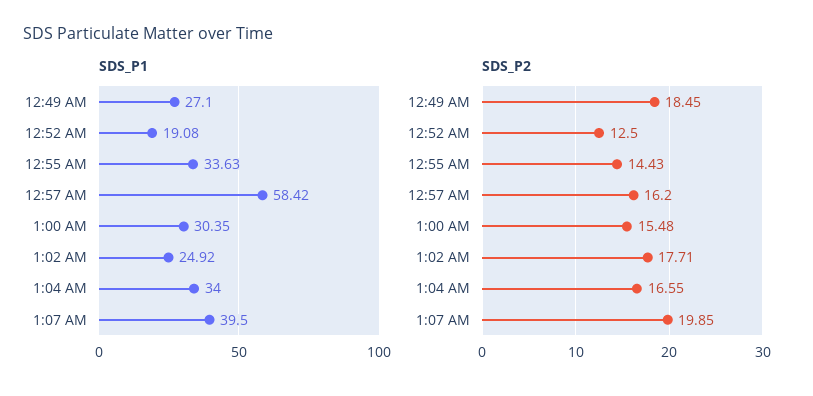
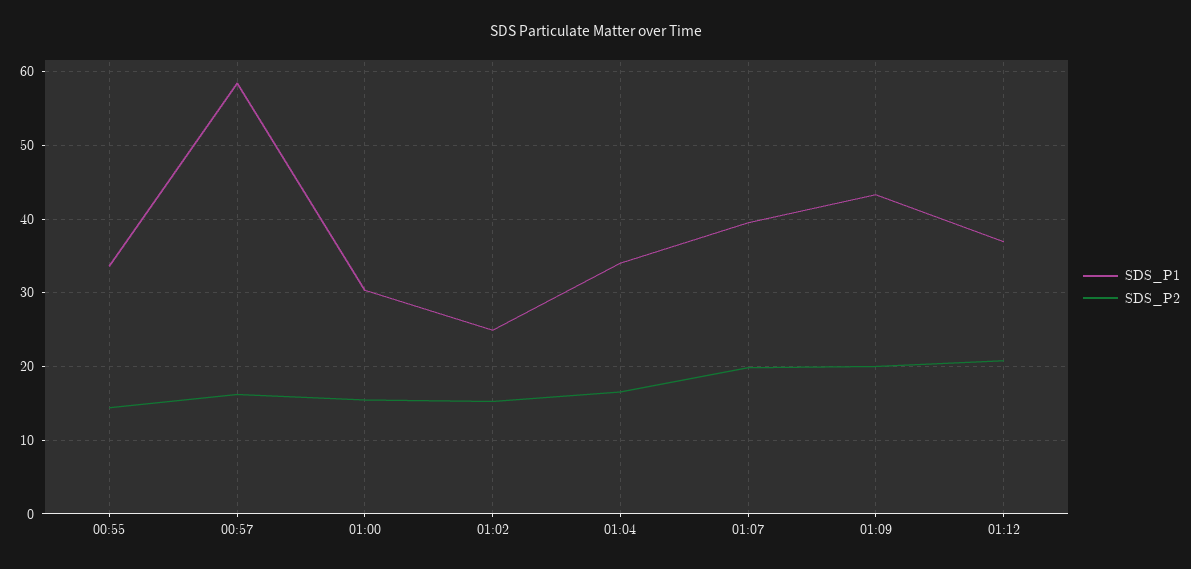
SDS_P1, 12:49 AM: 27.1 -> none
SDS_P1, 12:52 AM: 19.08 -> none
SDS_P2, 12:49 AM: 18.45 -> none
SDS_P2, 12:52 AM: 12.5 -> none
SDS_P2, 1:02 AM: 17.71 -> 15
SDS_P1, 01:09: none -> 43
SDS_P2, 01:09: none -> 20
SDS_P1, 01:12: none -> 37
SDS_P2, 01:12: none -> 21

